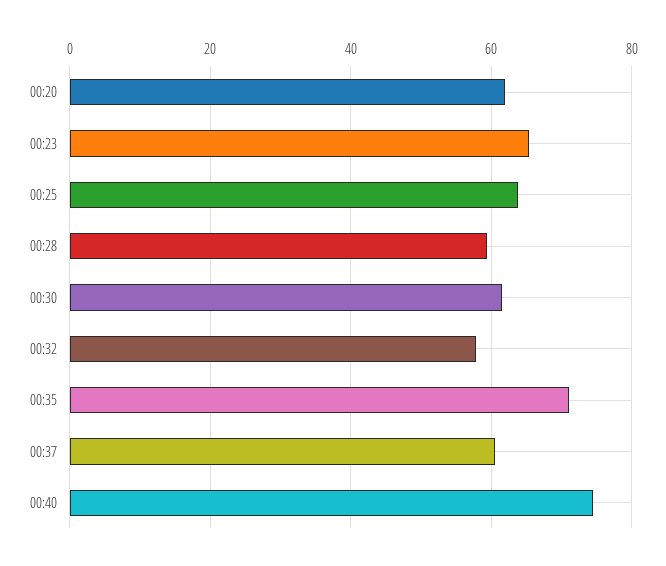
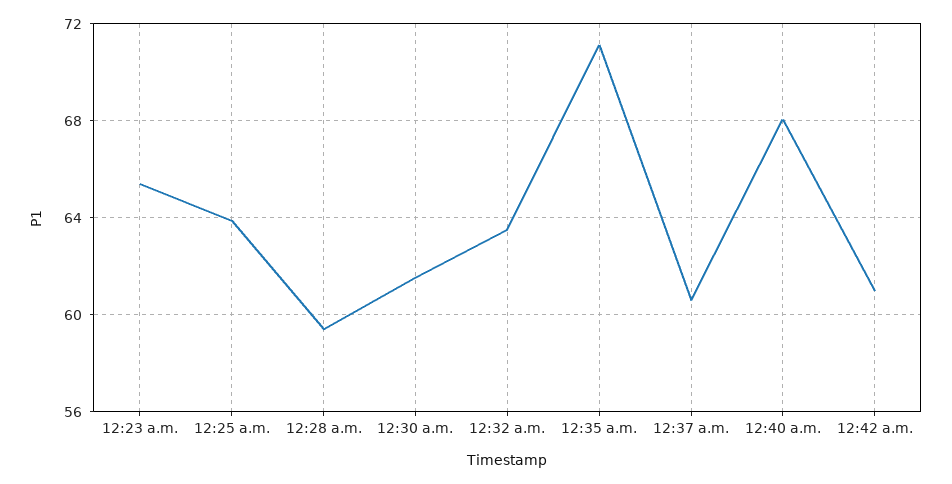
00:20: 62 -> none
00:32: 58 -> 63.5
00:40: 74 -> 68
12:42 a.m.: none -> 61

